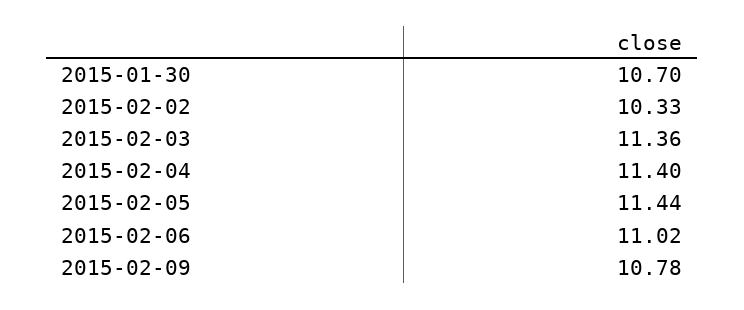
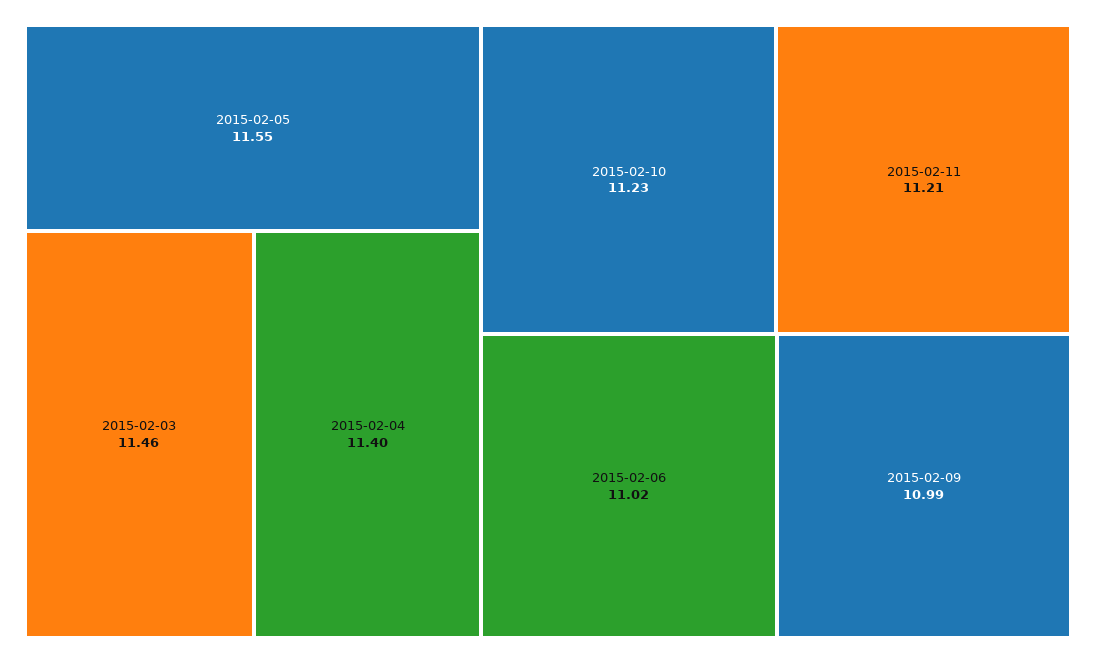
2015-01-30: 10.7 -> none
2015-02-02: 10.33 -> none
2015-02-03: 11.36 -> 11.46
2015-02-05: 11.44 -> 11.55
2015-02-09: 10.78 -> 10.99
2015-02-10: none -> 11.23
2015-02-11: none -> 11.21

